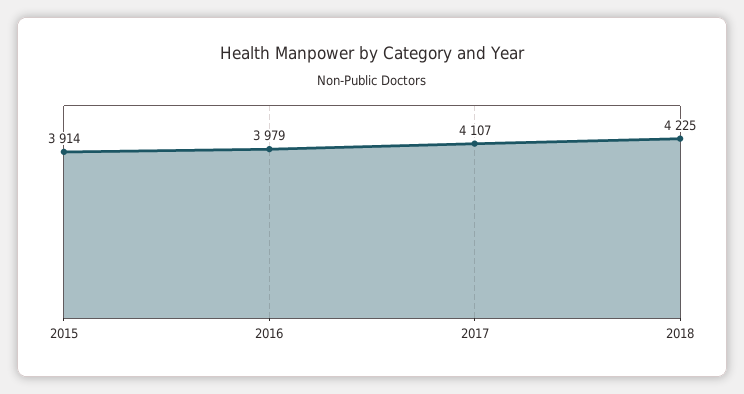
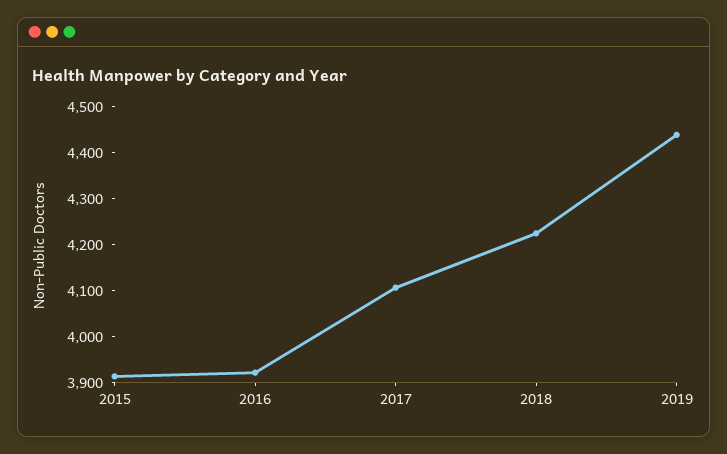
2016: 3979 -> 3920
2019: none -> 4440

